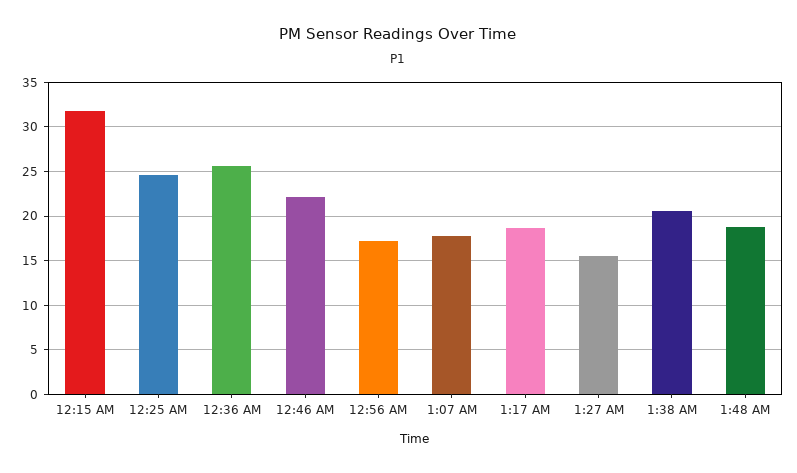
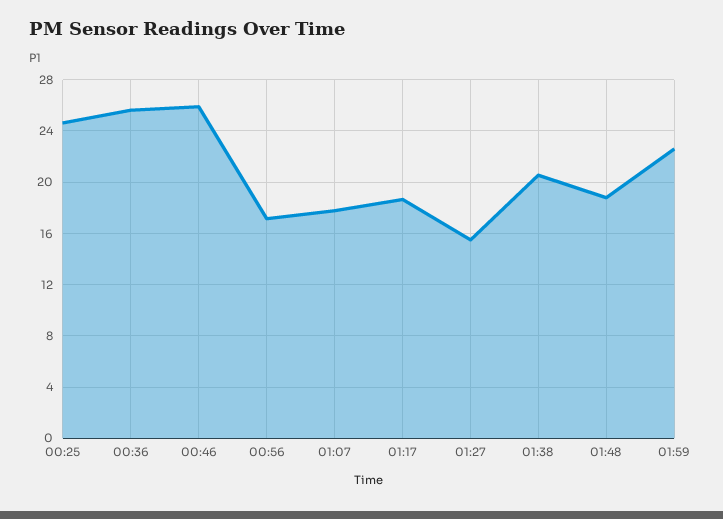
12:15 AM: 32 -> none
12:46 AM: 22 -> 26
01:59: none -> 22.5

